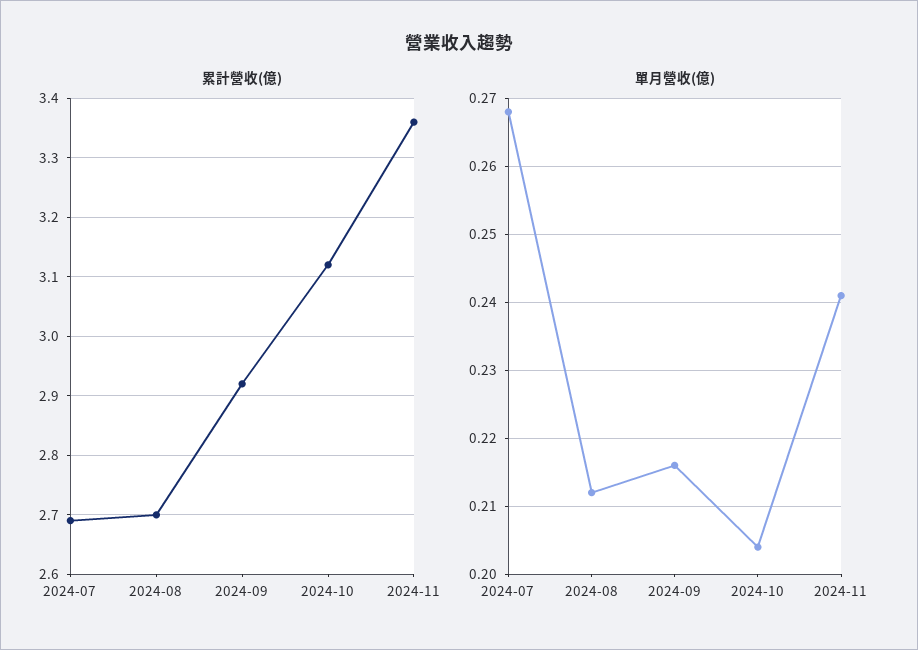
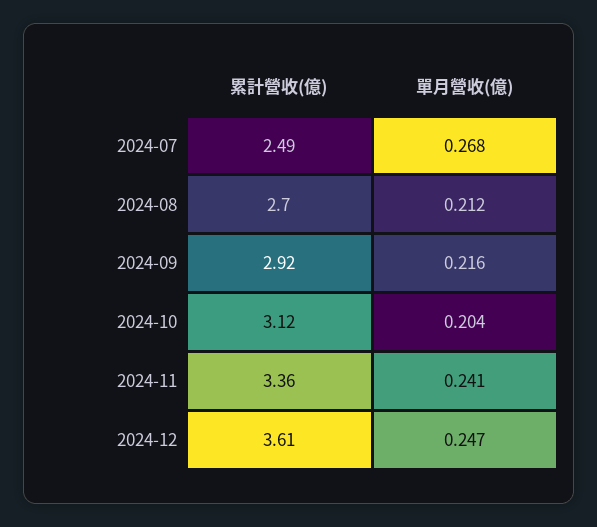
累計營收(億), 2024-07: 2.7 -> 2.49
累計營收(億), 2024-12: none -> 3.61
單月營收(億), 2024-12: none -> 0.247

